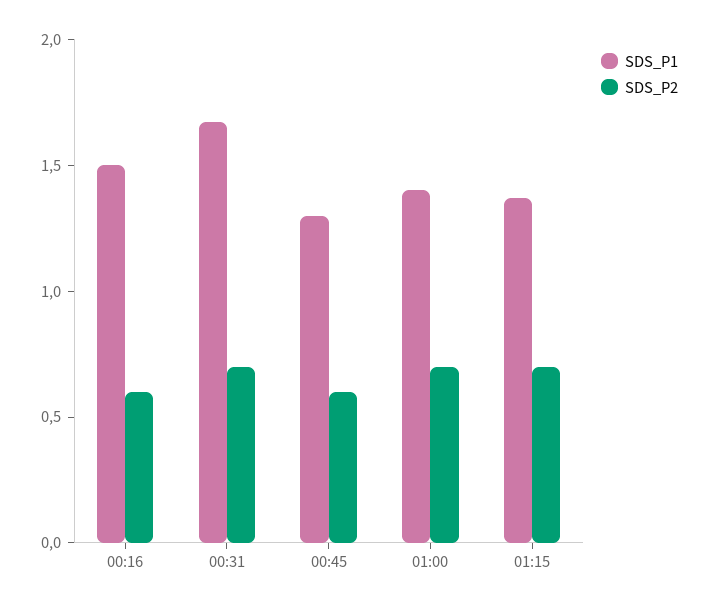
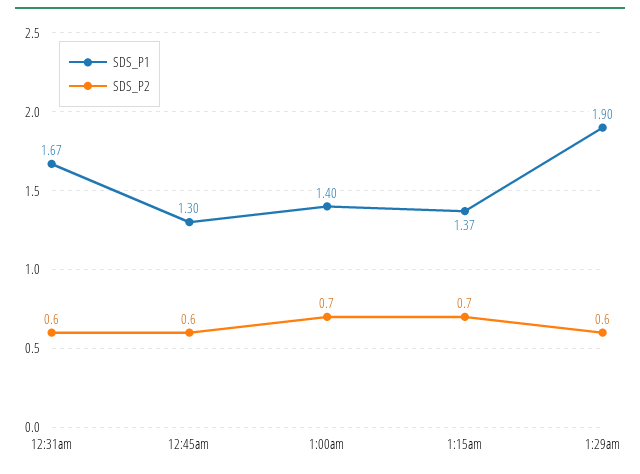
SDS_P1, 00:16: 1.5 -> none
SDS_P2, 00:16: 0.6 -> none
SDS_P2, 00:31: 0.7 -> 0.6
SDS_P1, 1:29am: none -> 1.9
SDS_P2, 1:29am: none -> 0.6

